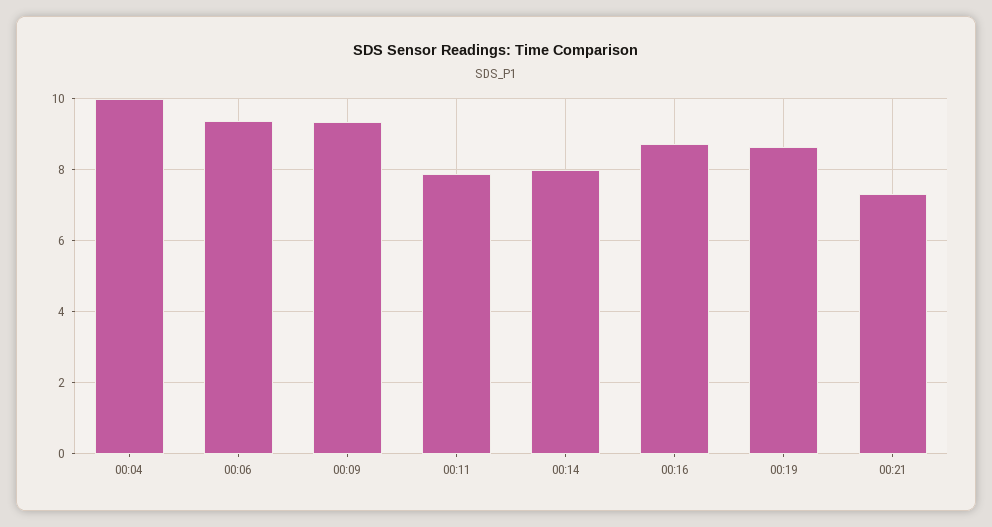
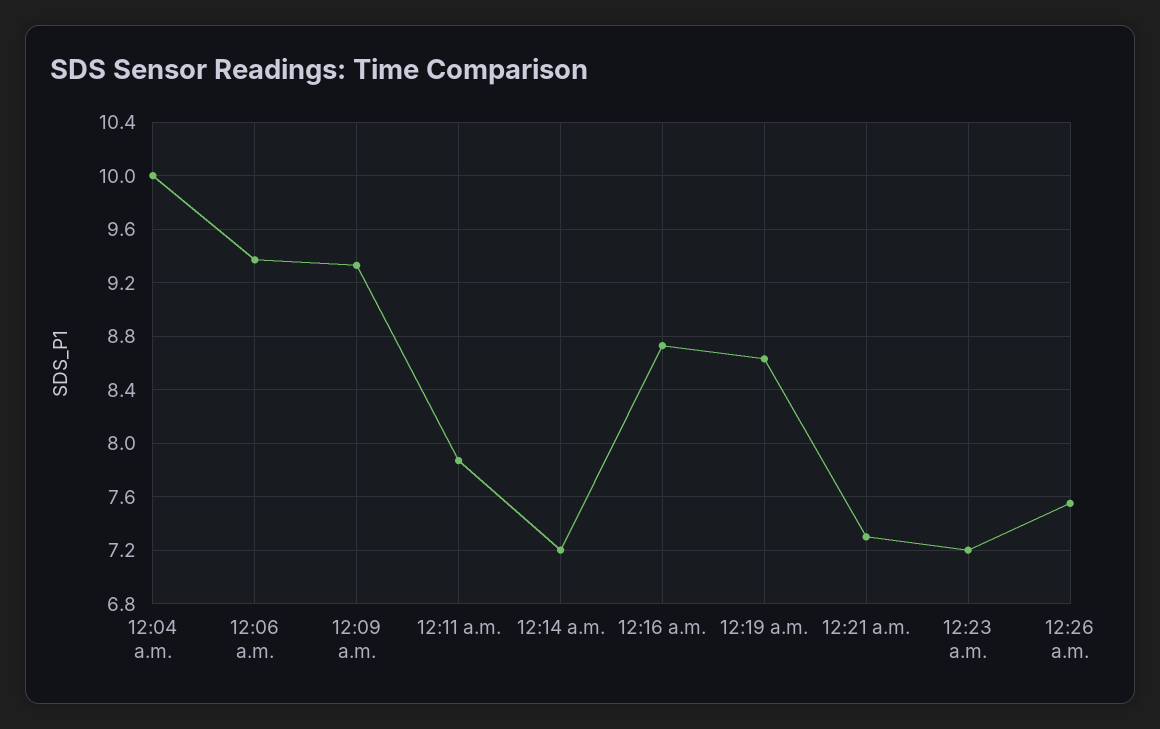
00:14: 8 -> 7.2
12:23 a.m.: none -> 7.2
12:26 a.m.: none -> 7.55

